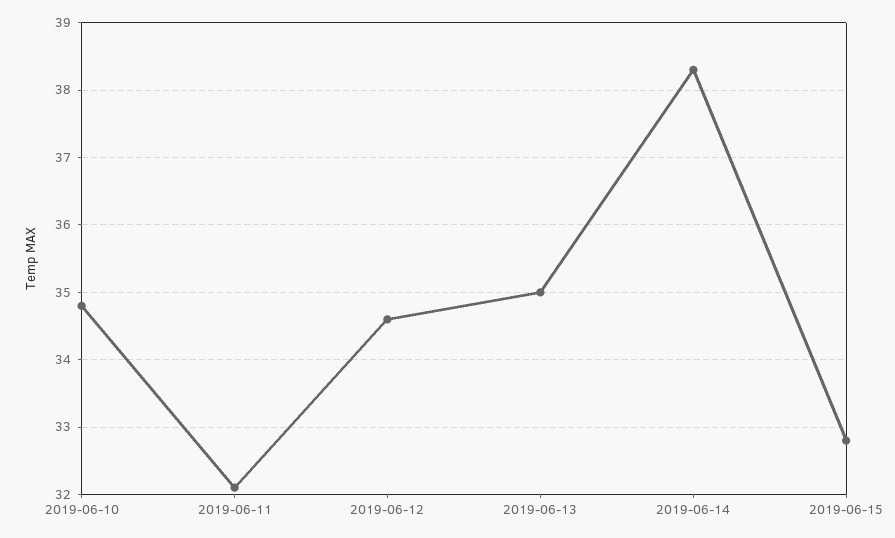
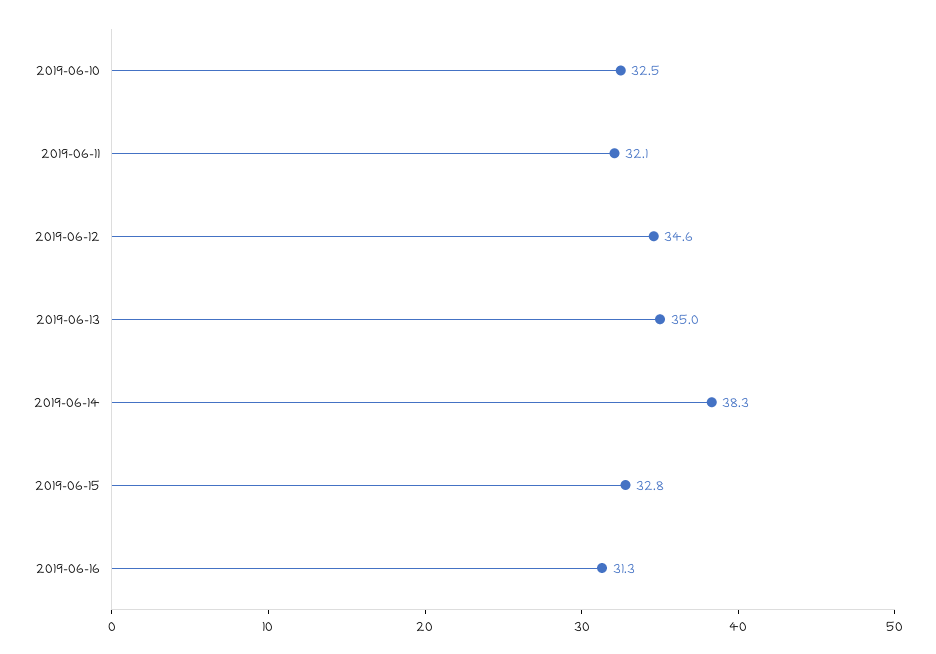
2019-06-10: 34.8 -> 32.5
2019-06-16: none -> 31.3

